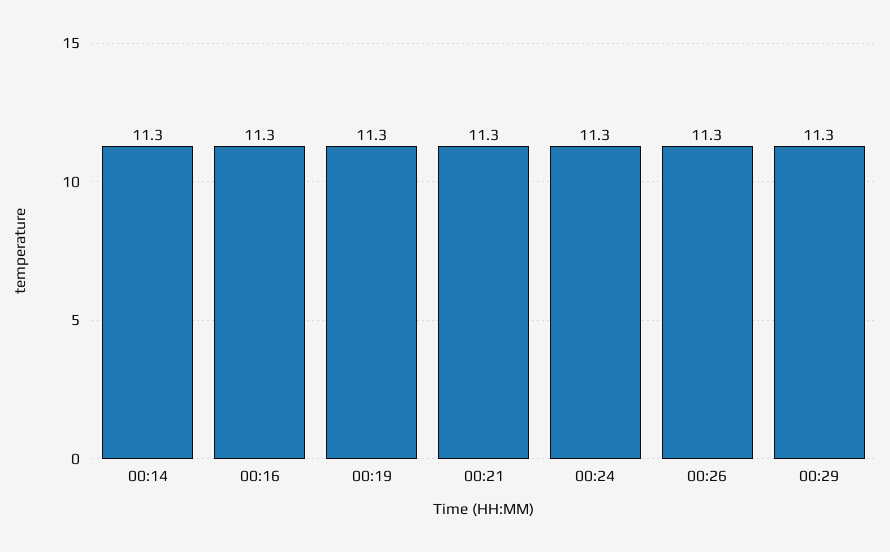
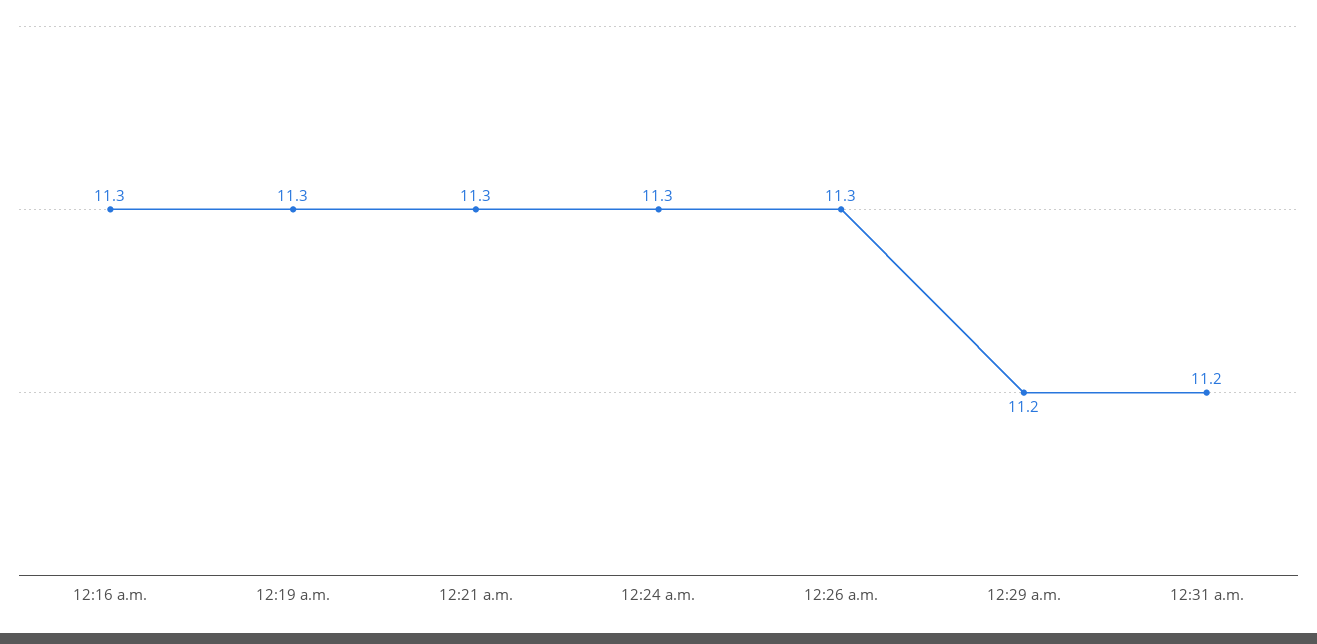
00:14: 11.3 -> none
00:29: 11.3 -> 11.2
12:31 a.m.: none -> 11.2

